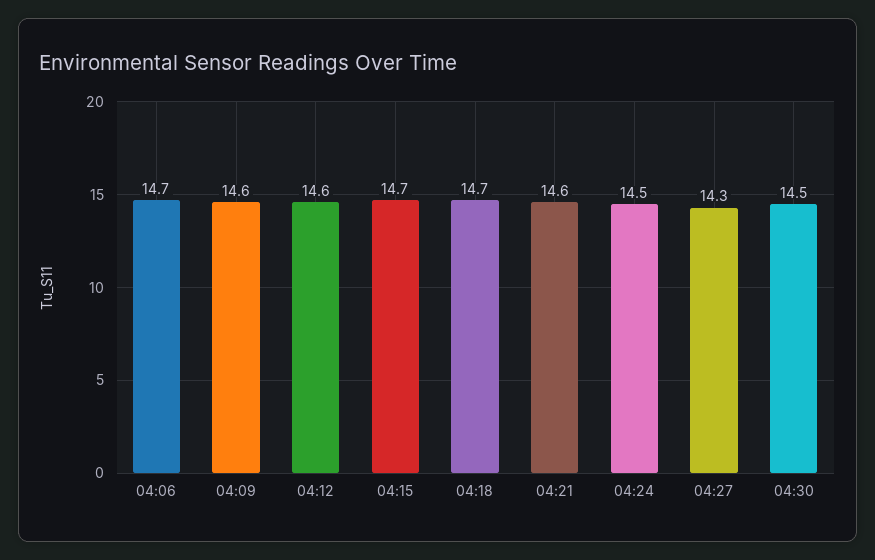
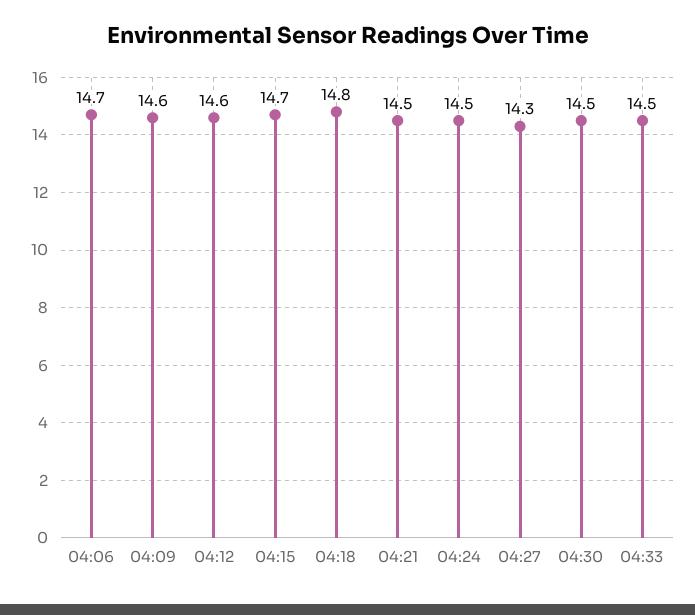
04:18: 14.7 -> 14.8
04:21: 14.6 -> 14.5
04:33: none -> 14.5

